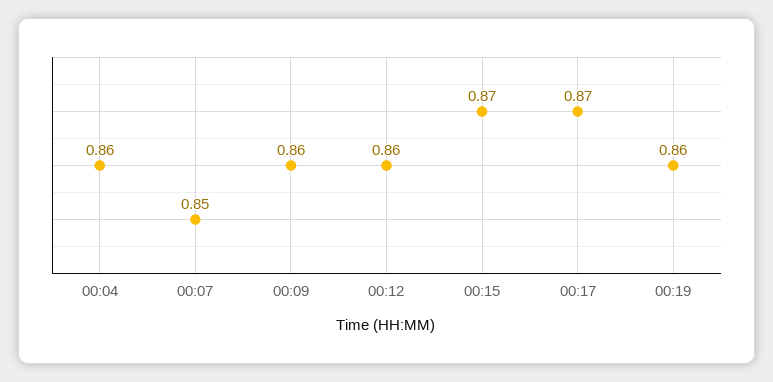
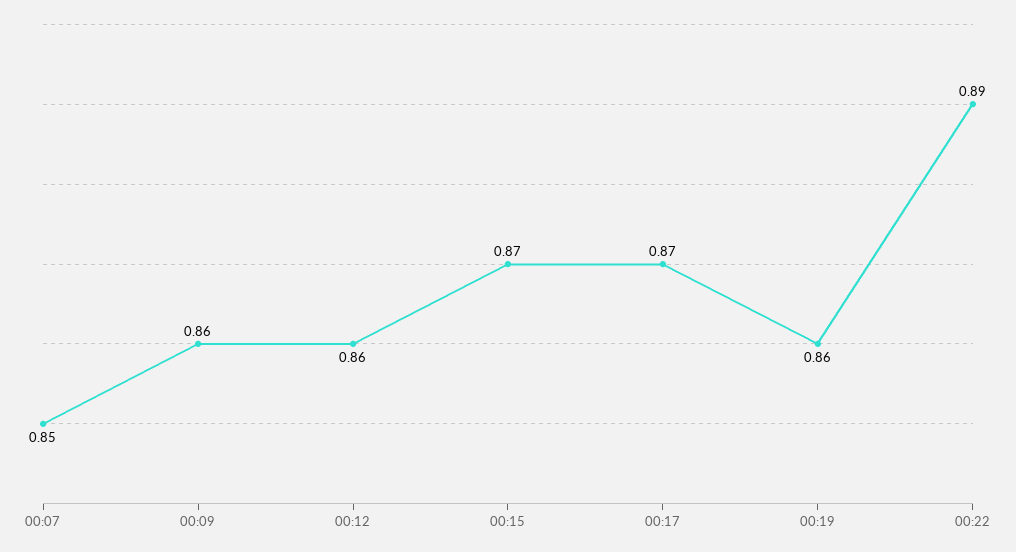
00:04: 0.86 -> none
00:22: none -> 0.89

